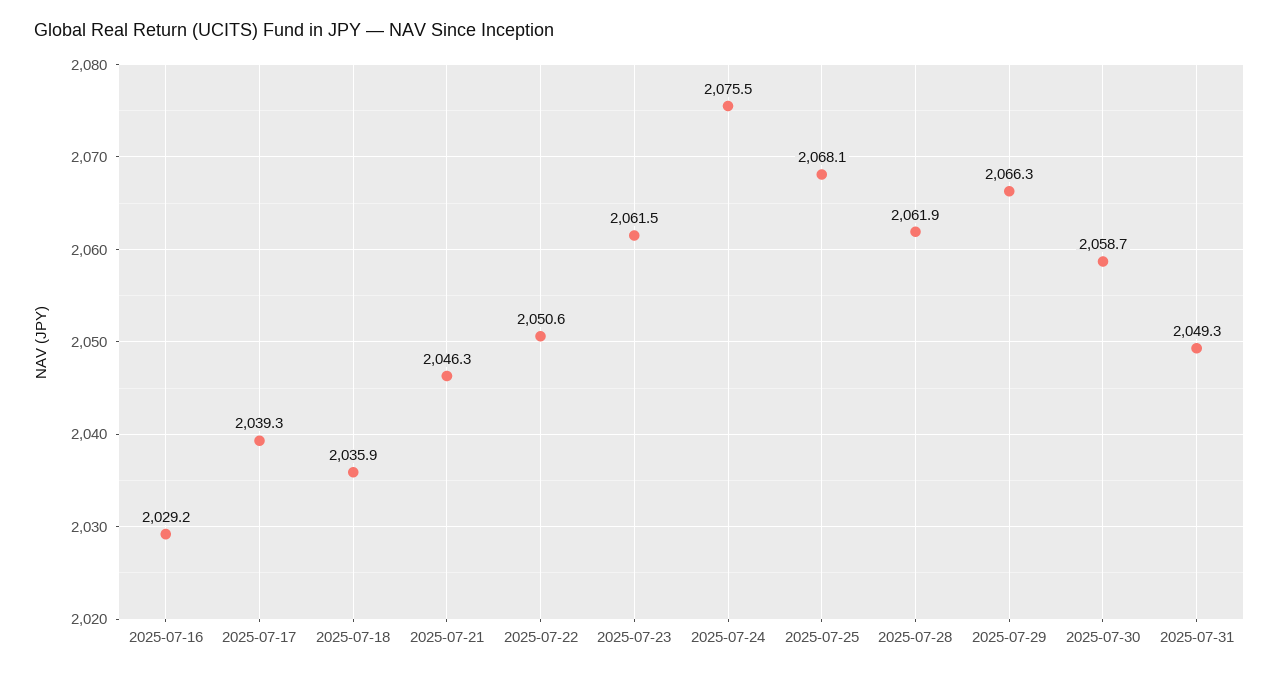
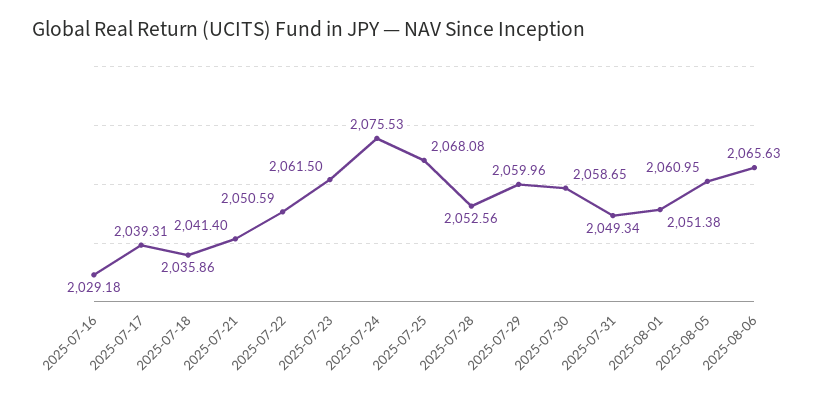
2025-07-21: 2046.3 -> 2041.4
2025-07-28: 2061.9 -> 2052.56
2025-07-29: 2066.3 -> 2059.96
2025-08-01: none -> 2051.38
2025-08-05: none -> 2060.95
2025-08-06: none -> 2065.63

